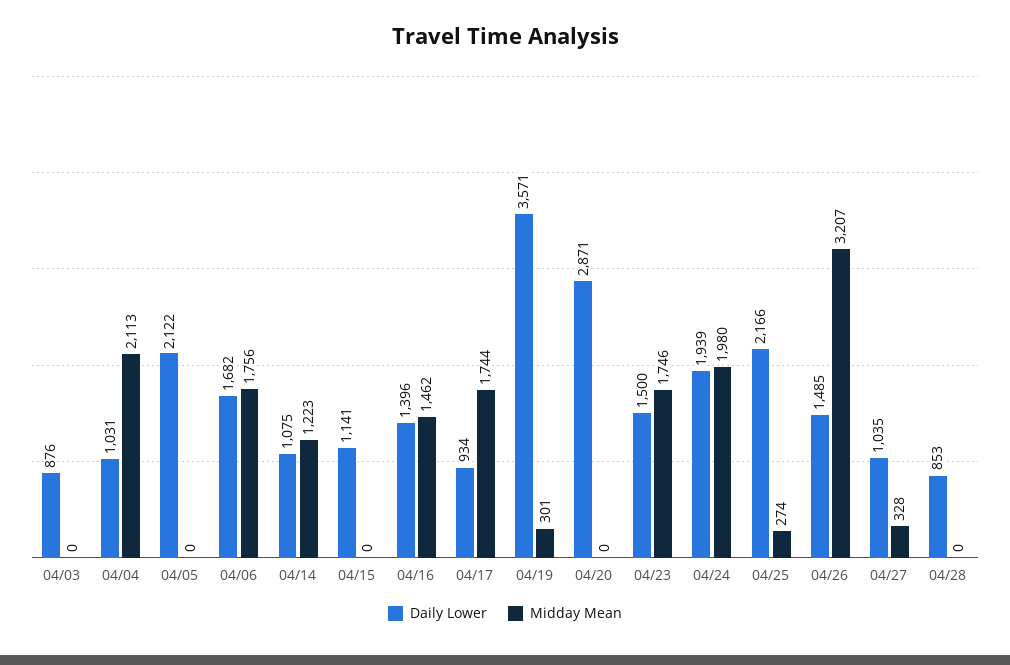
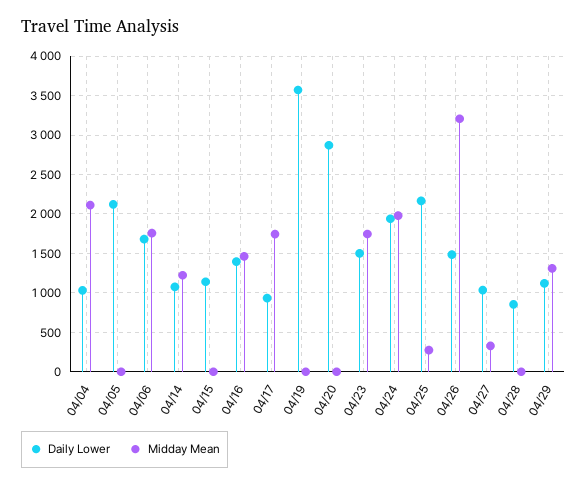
Daily Lower, 04/03: 876 -> none
Midday Mean, 04/03: 0 -> none
Midday Mean, 04/19: 301 -> 0
Daily Lower, 04/29: none -> 1100
Midday Mean, 04/29: none -> 1300

